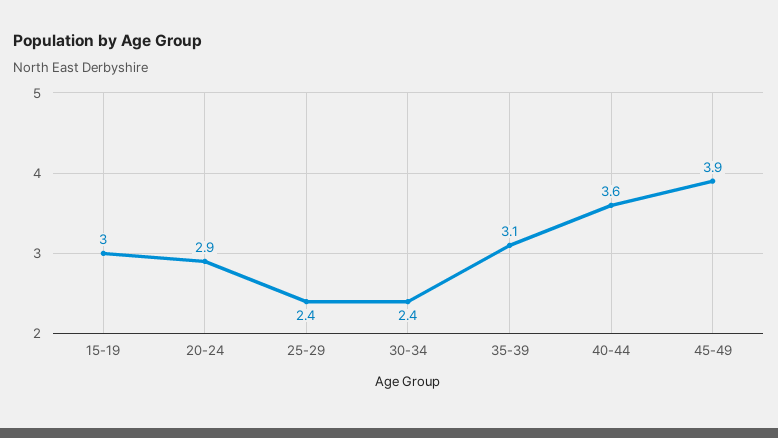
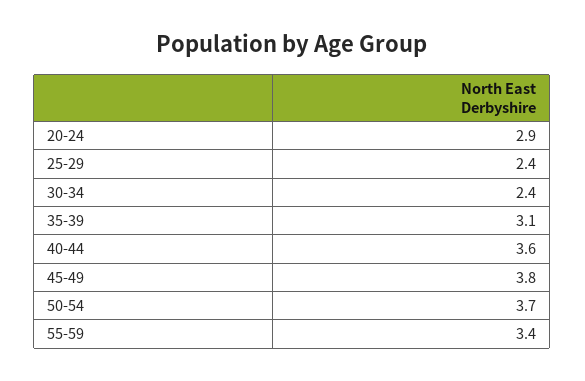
15-19: 3 -> none
45-49: 3.9 -> 3.8
50-54: none -> 3.7
55-59: none -> 3.4

